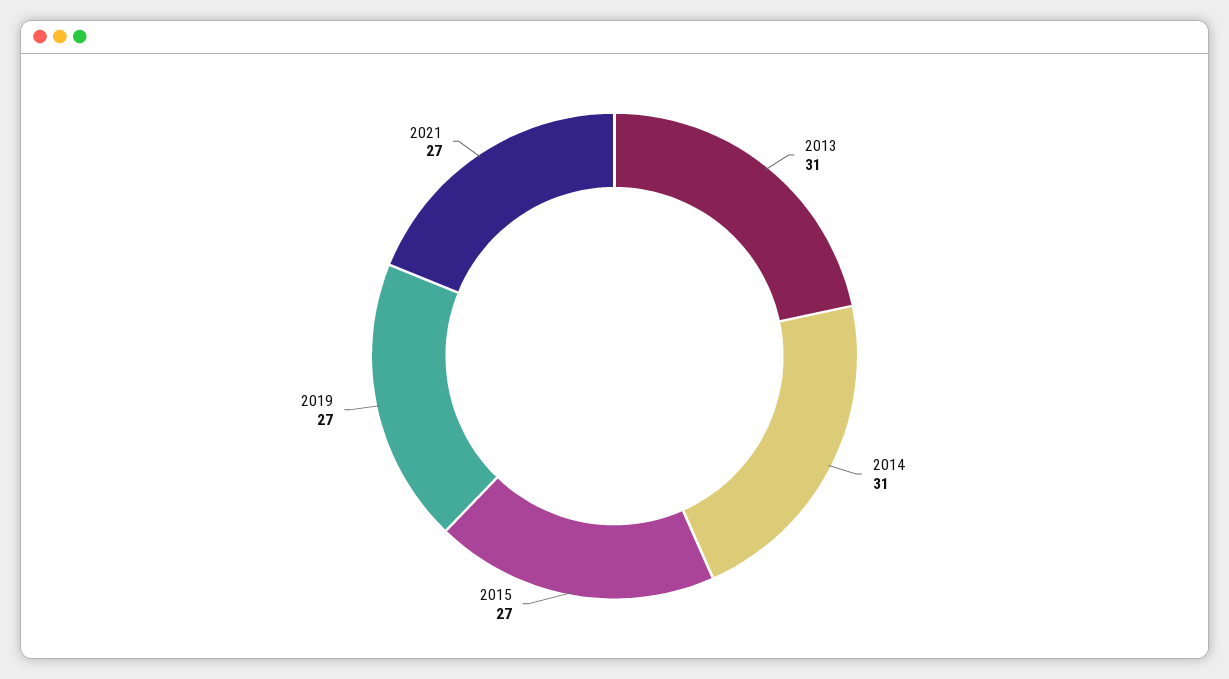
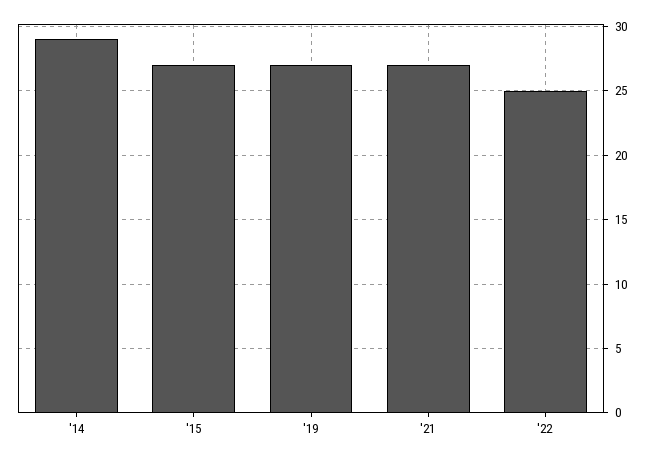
2013: 31 -> none
2014: 31 -> 29
'22: none -> 25

